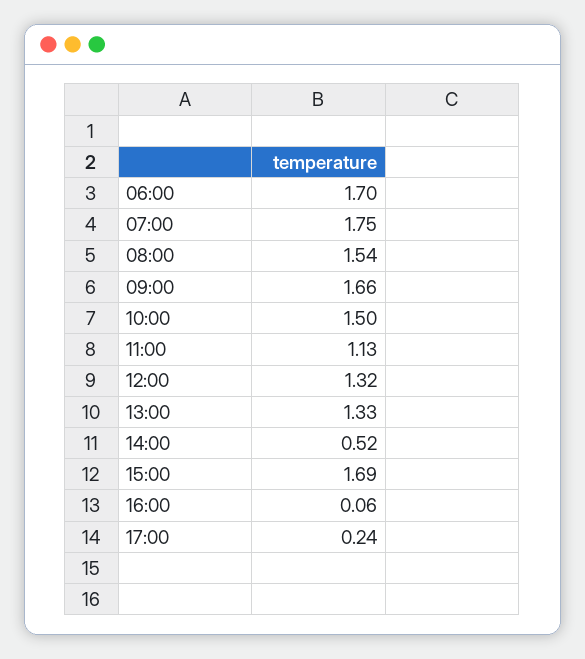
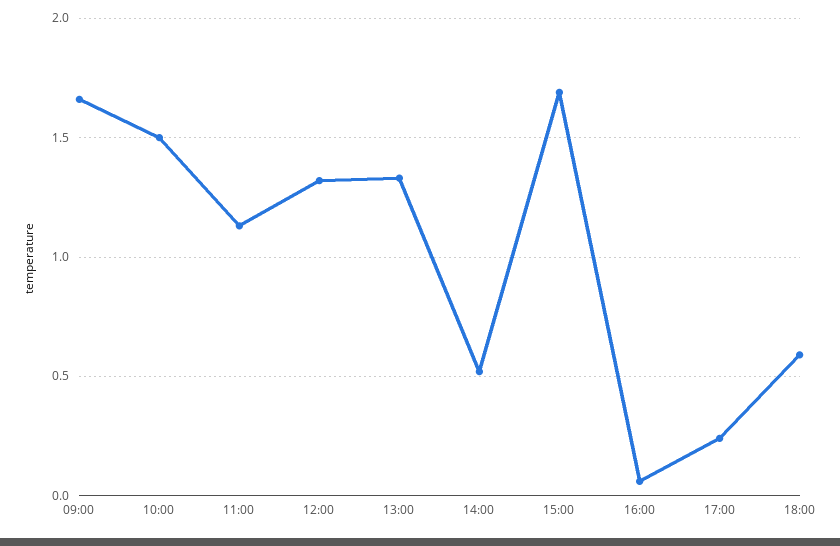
06:00: 1.7 -> none
07:00: 1.75 -> none
08:00: 1.54 -> none
18:00: none -> 0.6

